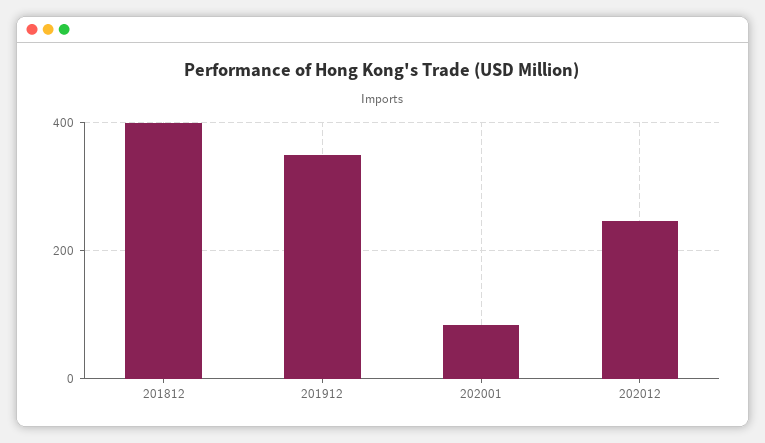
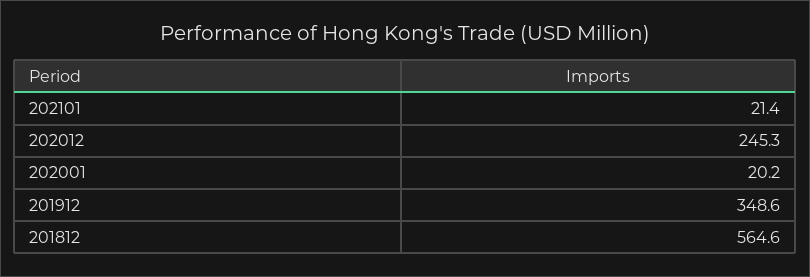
201812: 400 -> 564.6
202001: 80 -> 20.2
202101: none -> 21.4

